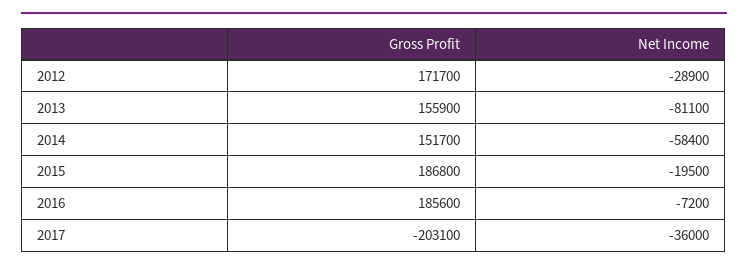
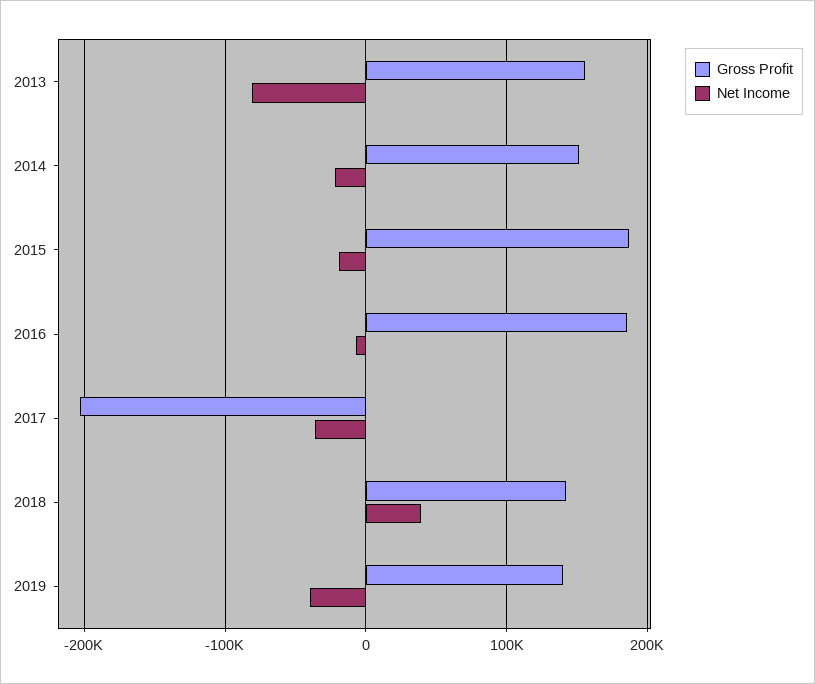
Gross Profit, 2012: 171700 -> none
Net Income, 2012: -28900 -> none
Net Income, 2014: -58400 -> -20000
Gross Profit, 2018: none -> 140000
Net Income, 2018: none -> 40000
Gross Profit, 2019: none -> 140000
Net Income, 2019: none -> -40000

